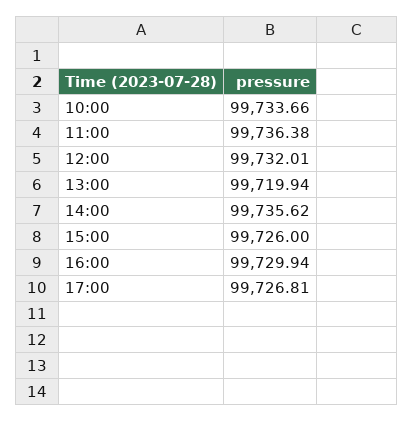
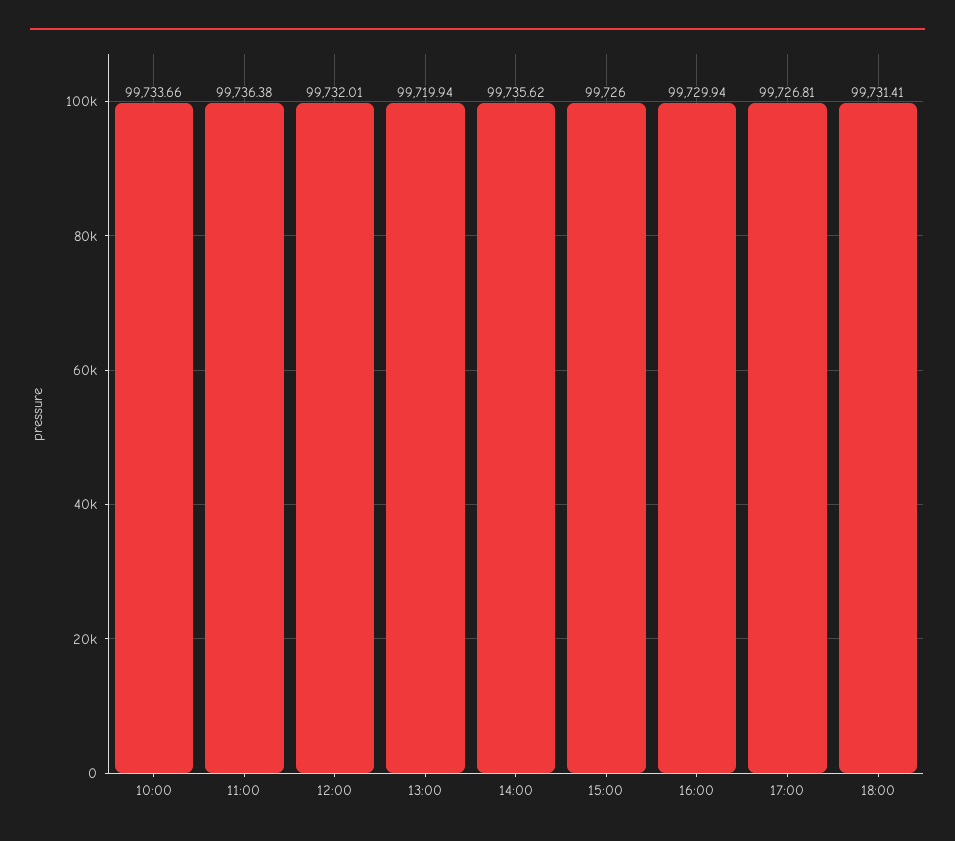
18:00: none -> 99731.41

